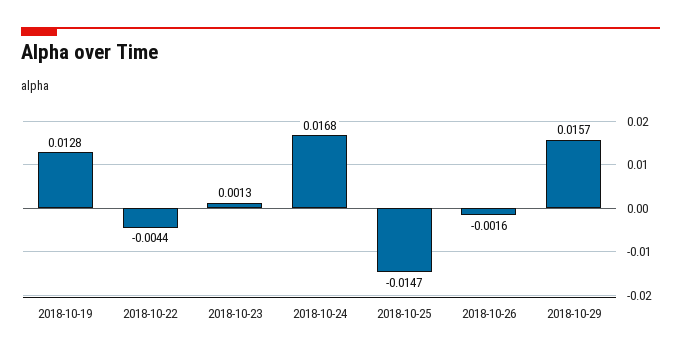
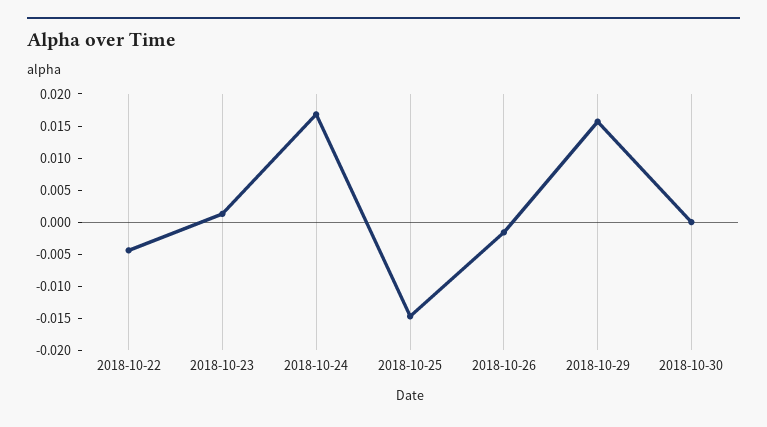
2018-10-19: 0.0128 -> none
2018-10-30: none -> 0

